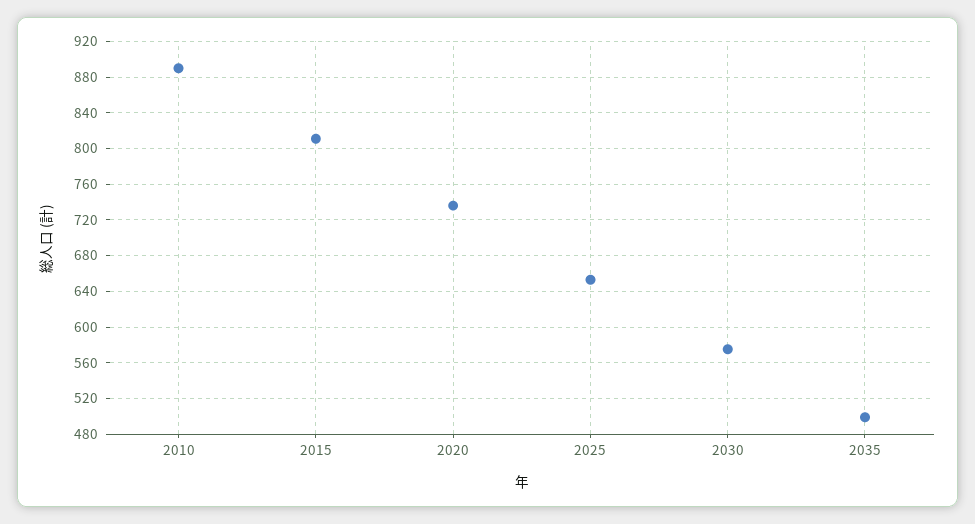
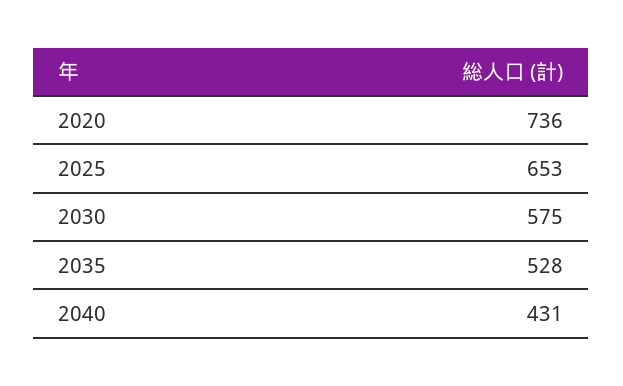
2010: 890 -> none
2015: 810 -> none
2035: 500 -> 528
2040: none -> 431

